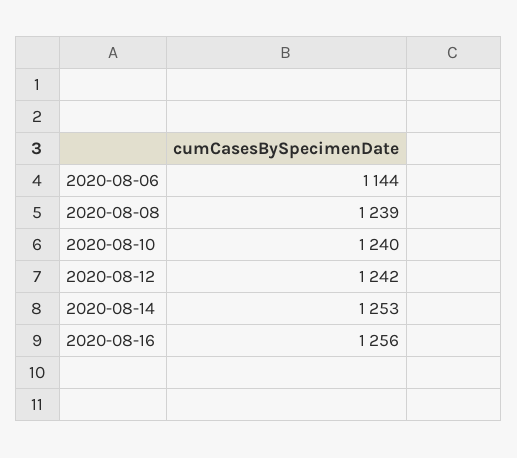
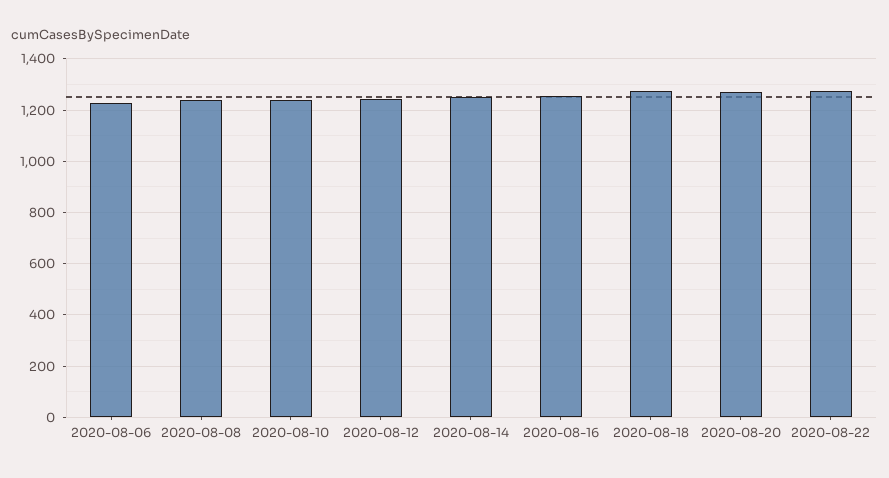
2020-08-06: 1144 -> 1225
2020-08-18: none -> 1275
2020-08-20: none -> 1275
2020-08-22: none -> 1275

